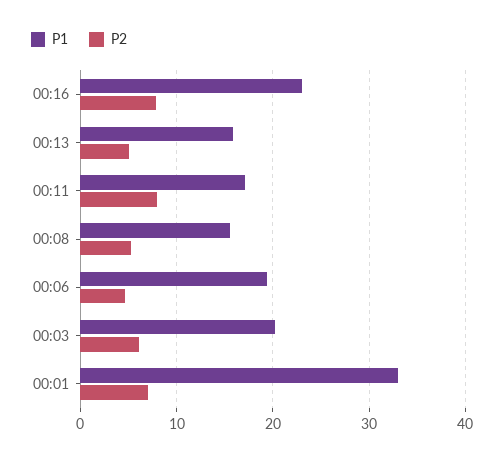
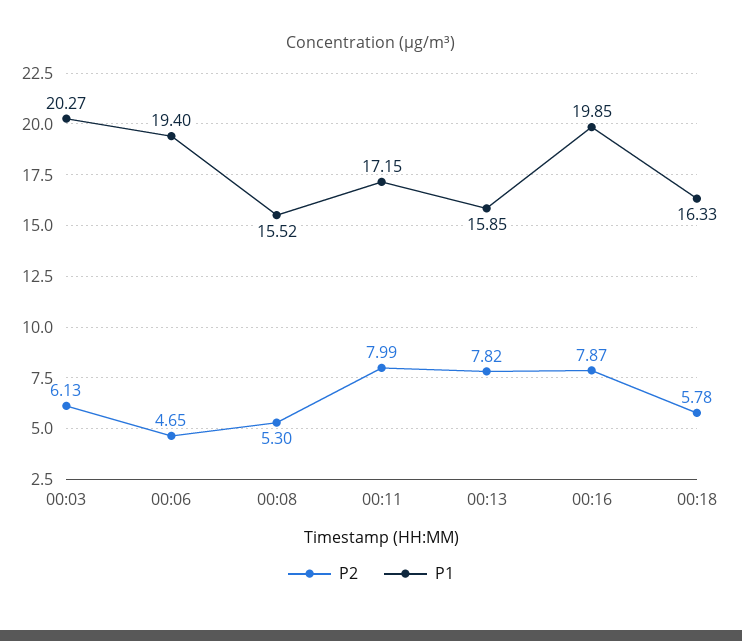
P1, 00:16: 23 -> 19.85
P2, 00:13: 5 -> 7.82
P1, 00:01: 33 -> none
P2, 00:01: 7 -> none
P2, 00:18: none -> 5.78
P1, 00:18: none -> 16.33

